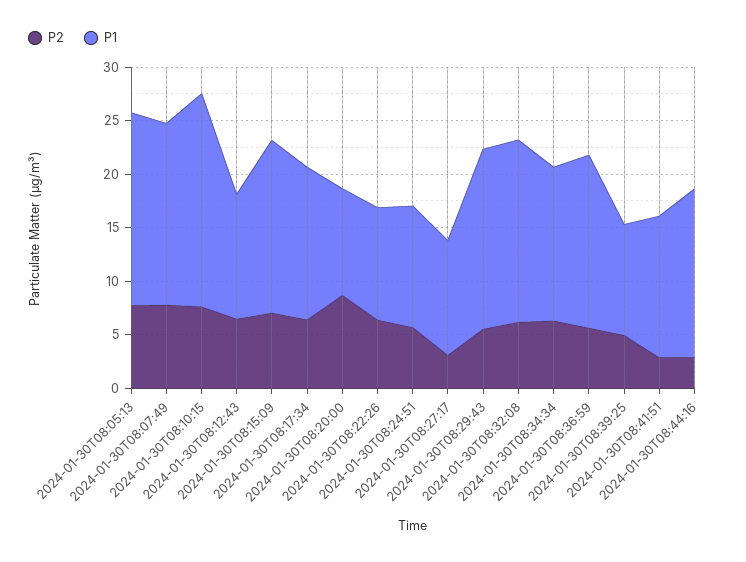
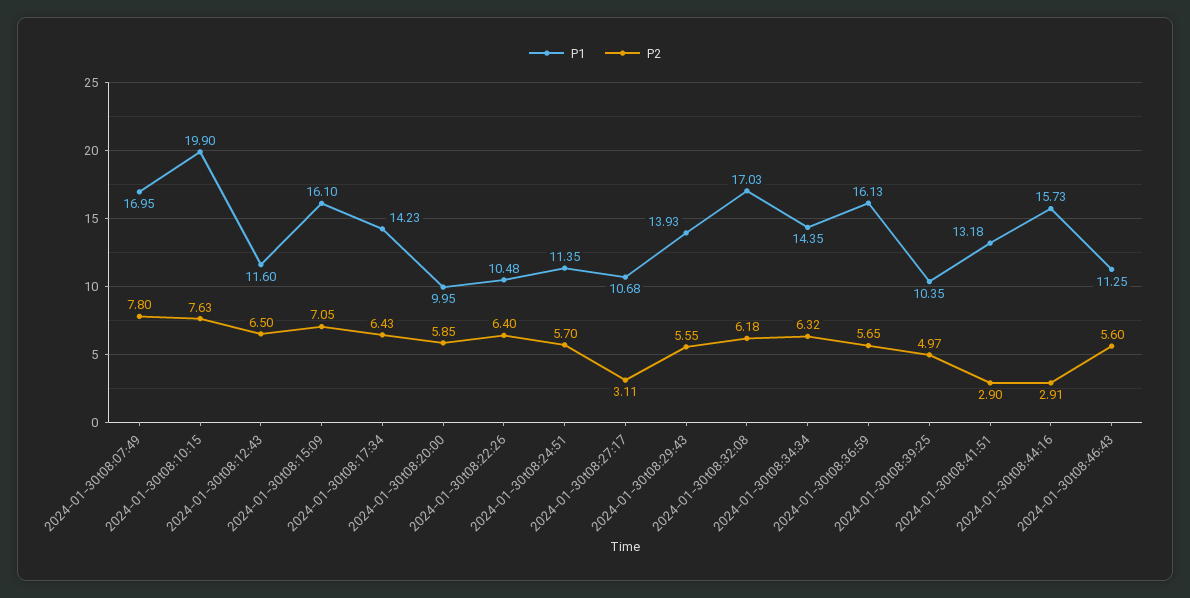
P2, 2024-01-30T08:05:13: 8 -> none
P1, 2024-01-30T08:05:13: 18 -> none
P2, 2024-01-30T08:20:00: 9 -> 5.85
P1, 2024-01-30T08:29:43: 17 -> 13.93
P1, 2024-01-30t08:46:43: none -> 11.25
P2, 2024-01-30t08:46:43: none -> 5.6

